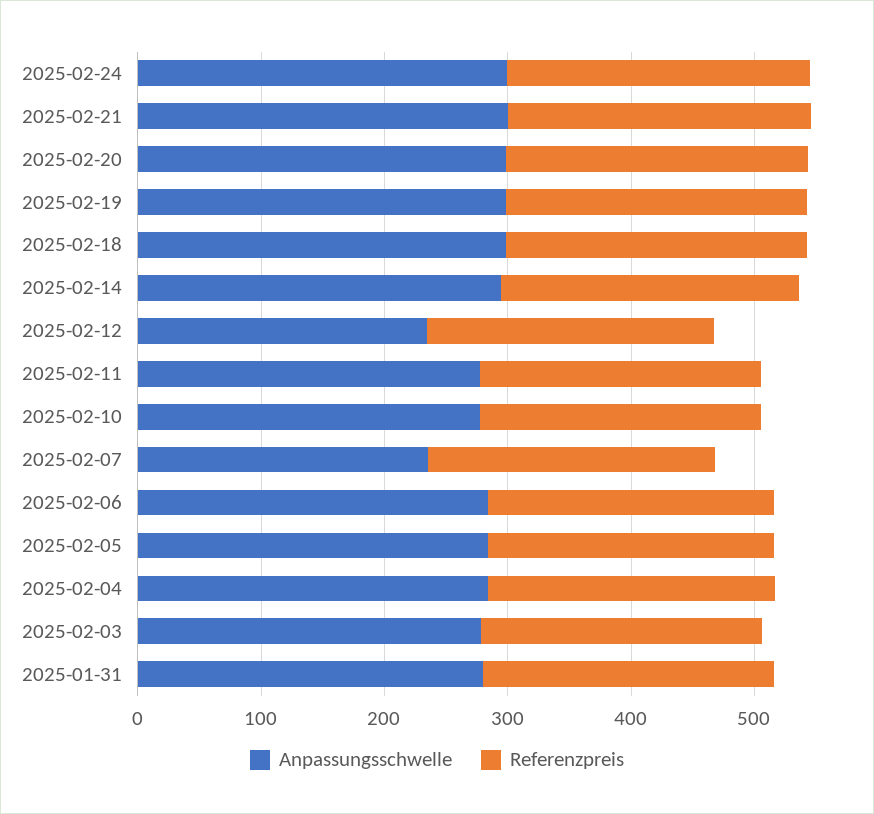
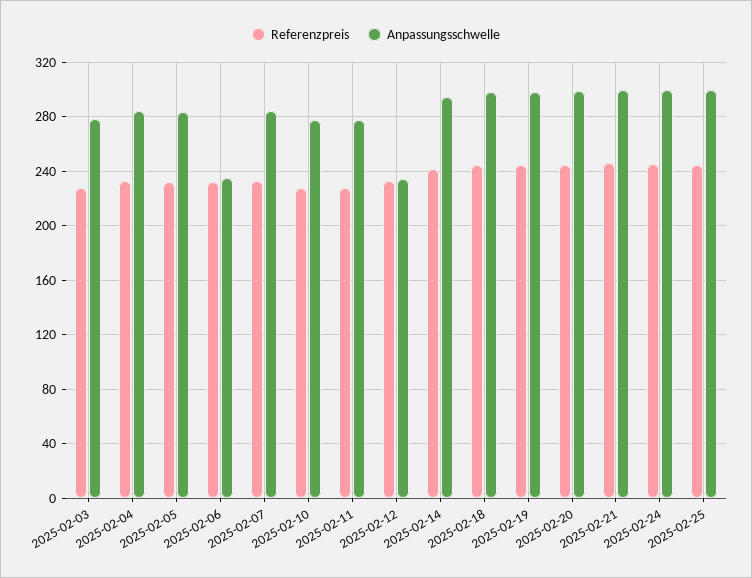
Anpassungsschwelle, 2025-02-07: 240 -> 285
Anpassungsschwelle, 2025-02-06: 280 -> 235
Anpassungsschwelle, 2025-01-31: 280 -> none
Referenzpreis, 2025-01-31: 240 -> none
Referenzpreis, 2025-02-25: none -> 245
Anpassungsschwelle, 2025-02-25: none -> 300

